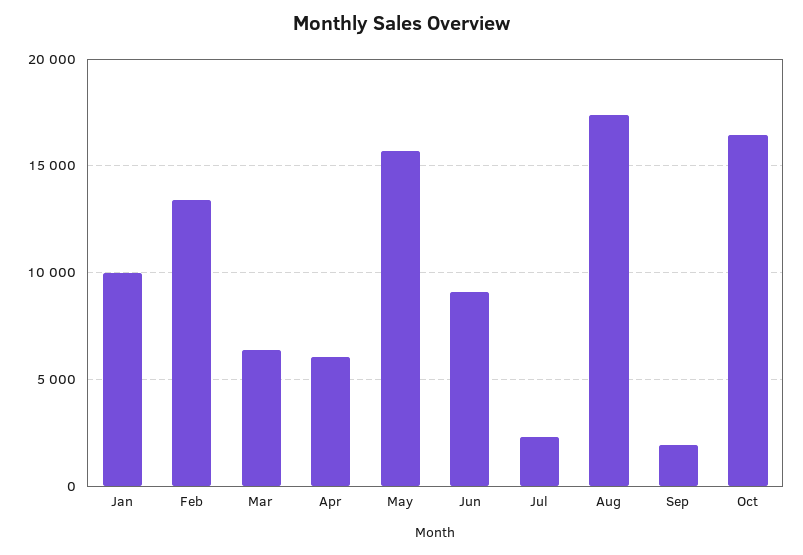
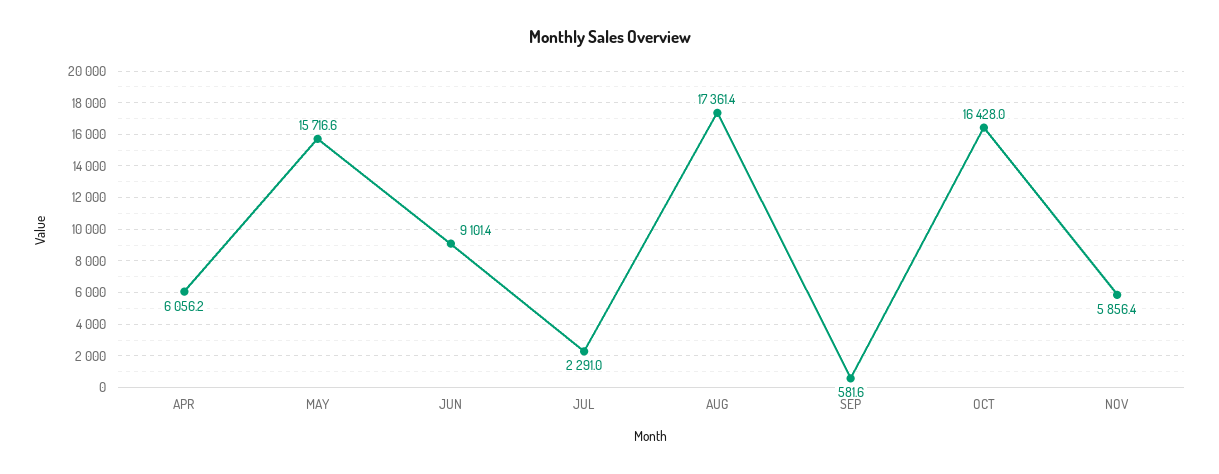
Jan: 10000 -> none
Feb: 13500 -> none
Mar: 6500 -> none
Sep: 2000 -> 581.6
NOV: none -> 5856.4

